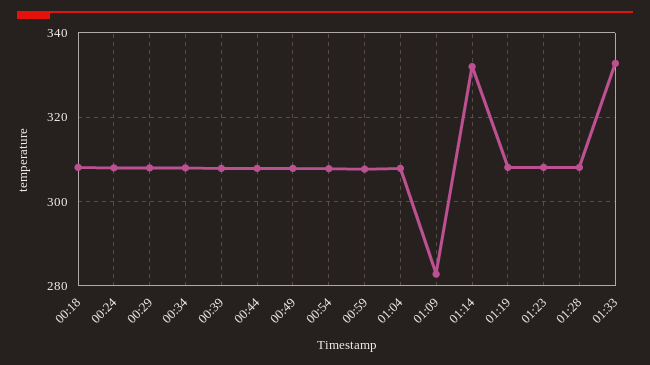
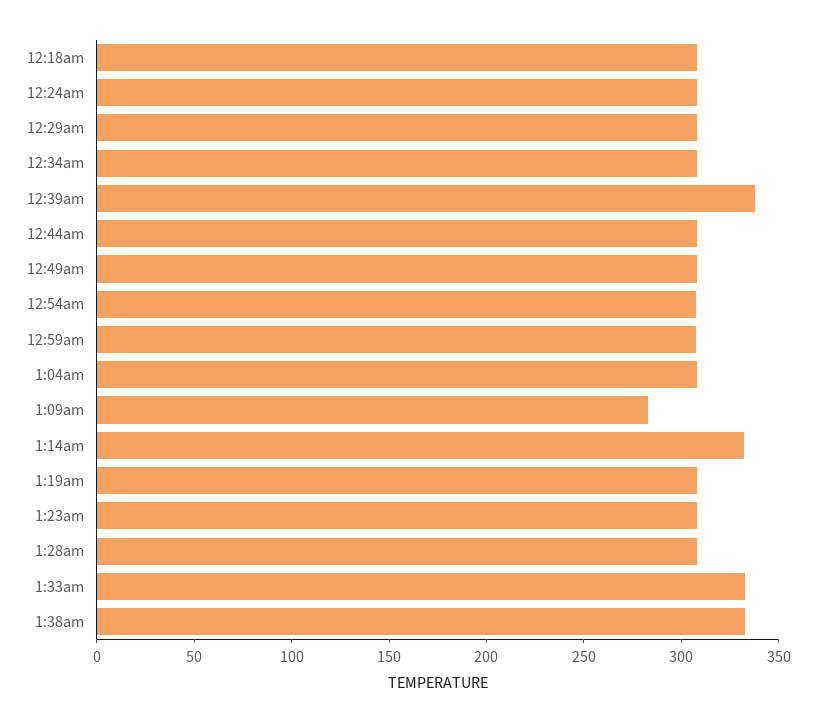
00:39: 308 -> 340
1:38am: none -> 330

